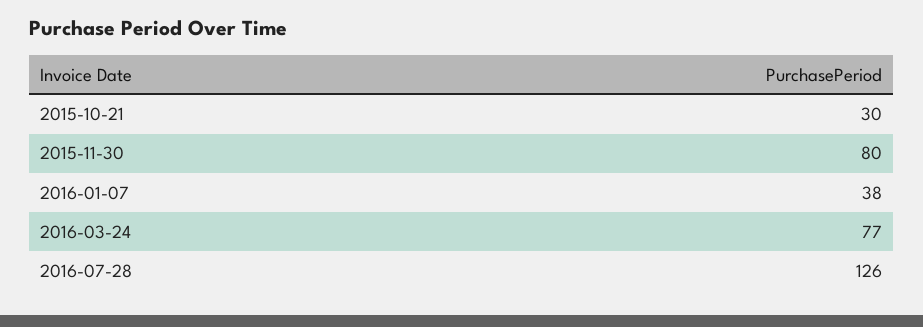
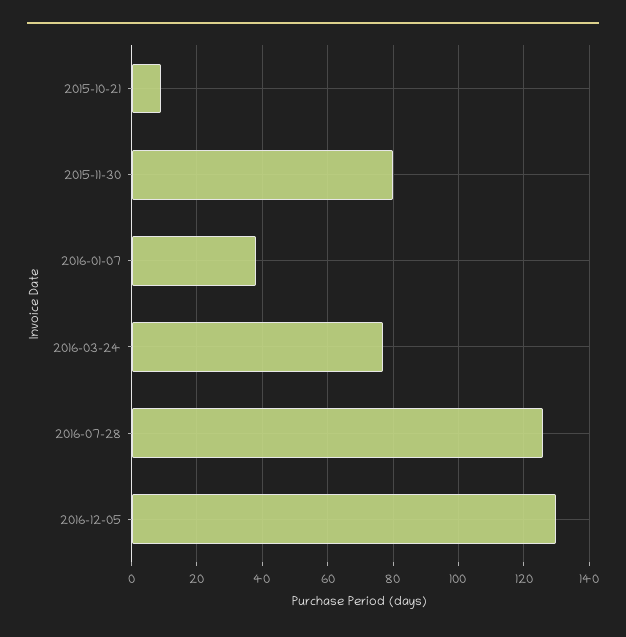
2015-10-21: 30 -> 10
2016-12-05: none -> 130

